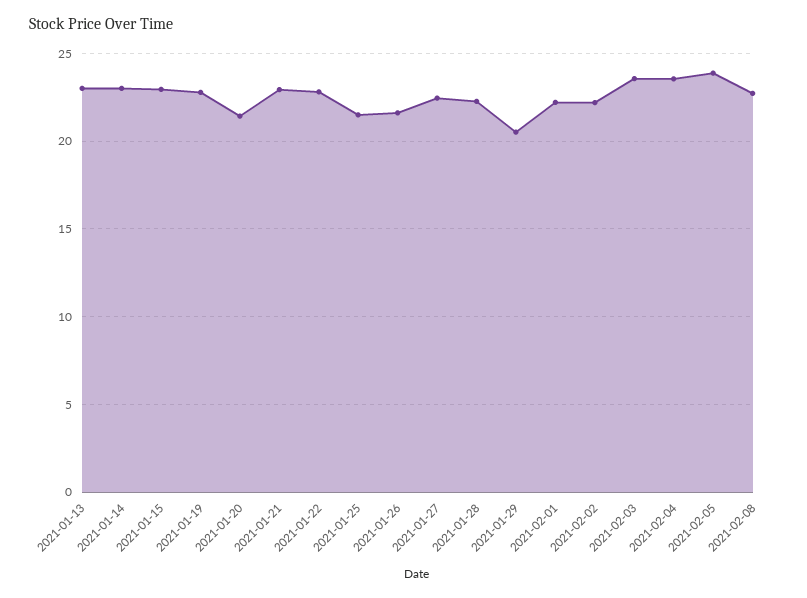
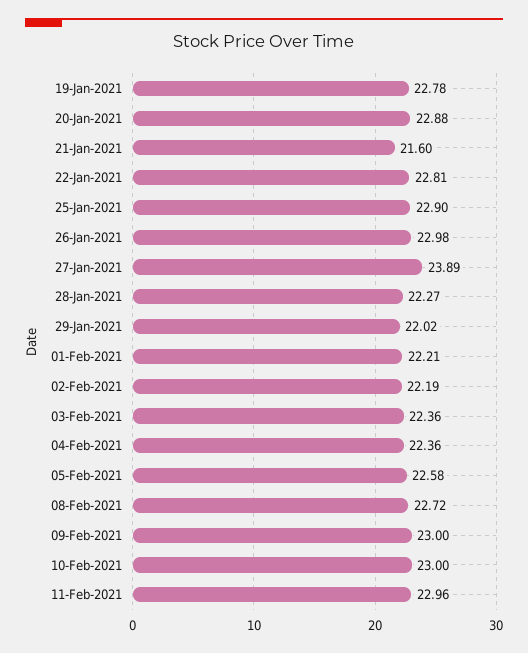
2021-01-13: 23 -> none
2021-01-14: 23 -> none
2021-01-15: 23 -> none
2021-01-20: 21.5 -> 22.88
2021-01-21: 23 -> 21.6
2021-01-25: 21.5 -> 22.9
2021-01-26: 21.5 -> 22.98
2021-01-27: 22.5 -> 23.89
2021-01-29: 20.5 -> 22.02
2021-02-03: 23.5 -> 22.36
2021-02-04: 23.5 -> 22.36
2021-02-05: 24 -> 22.58
09-Feb-2021: none -> 23
10-Feb-2021: none -> 23
11-Feb-2021: none -> 22.96

